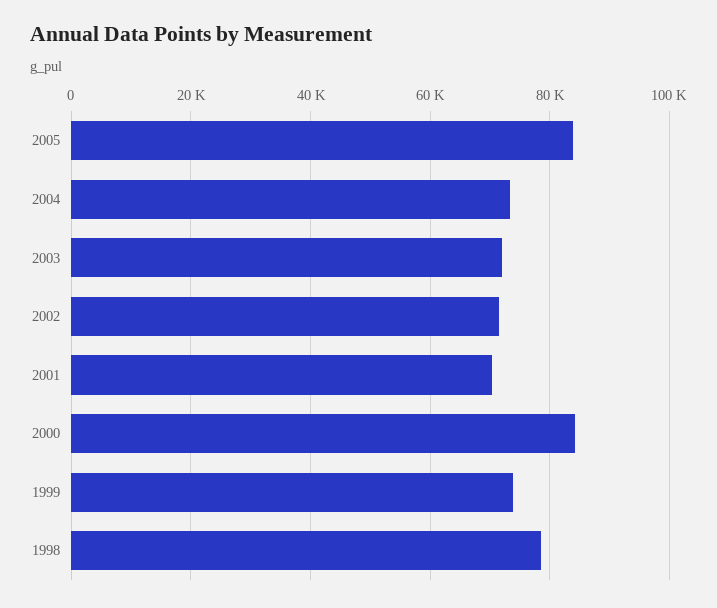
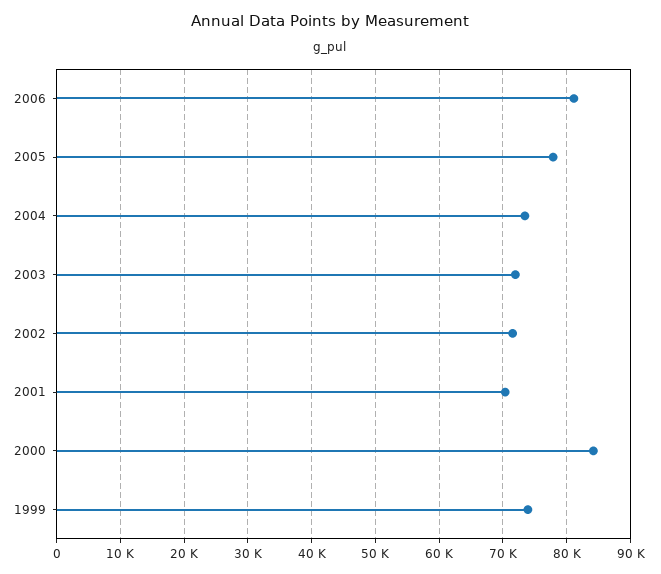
2005: 84000 -> 78000
1998: 78000 -> none
2006: none -> 81000

